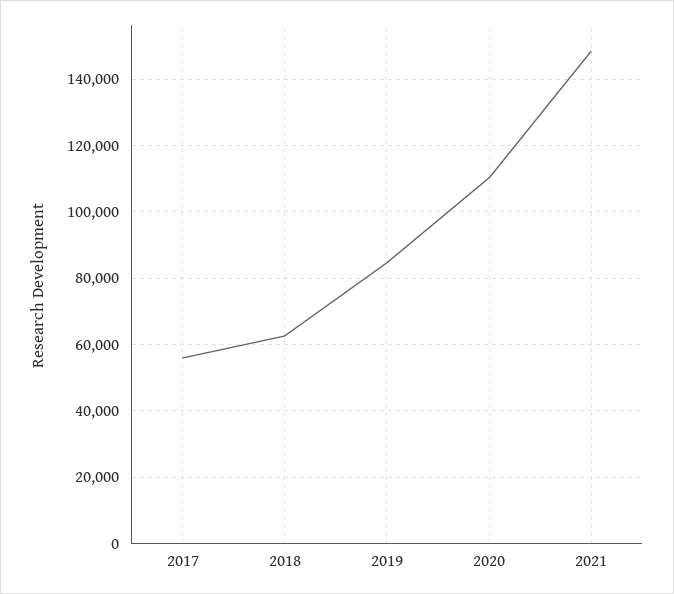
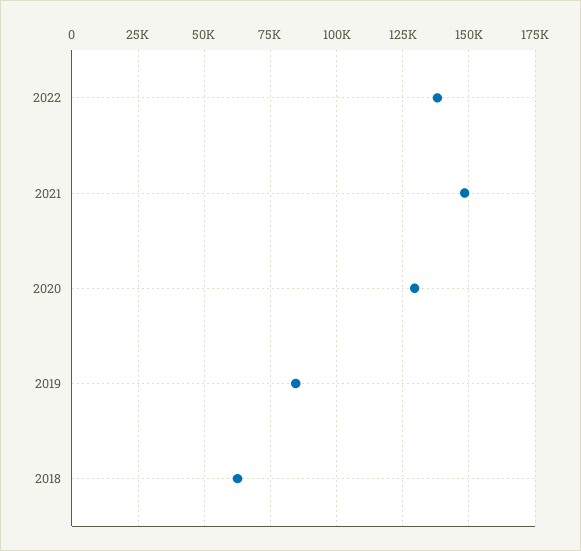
2017: 56000 -> none
2020: 110000 -> 130000
2022: none -> 137500

